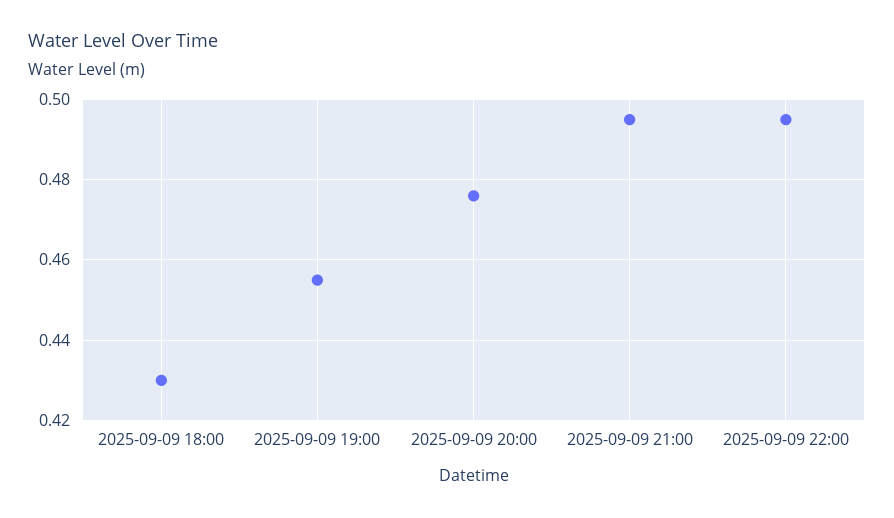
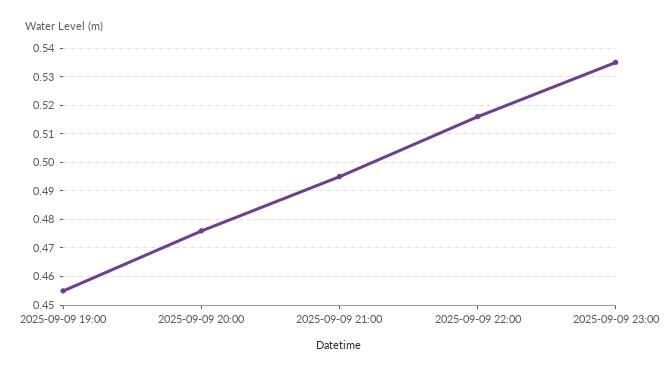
2025-09-09 18:00: 0.43 -> none
2025-09-09 22:00: 0.495 -> 0.515
2025-09-09 23:00: none -> 0.535

